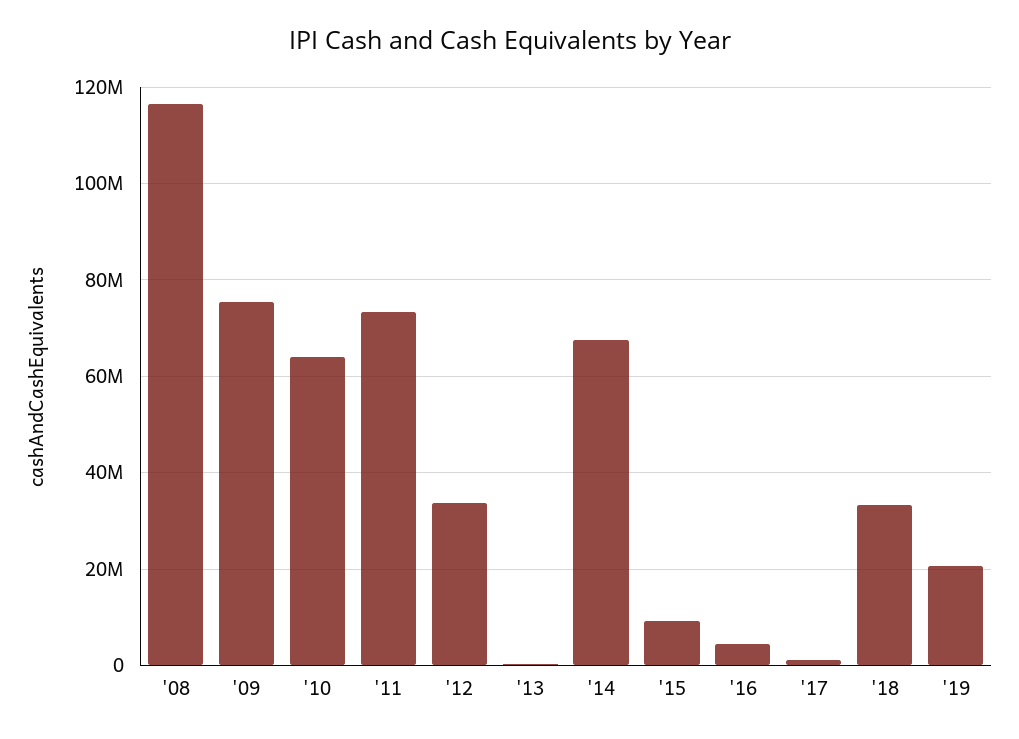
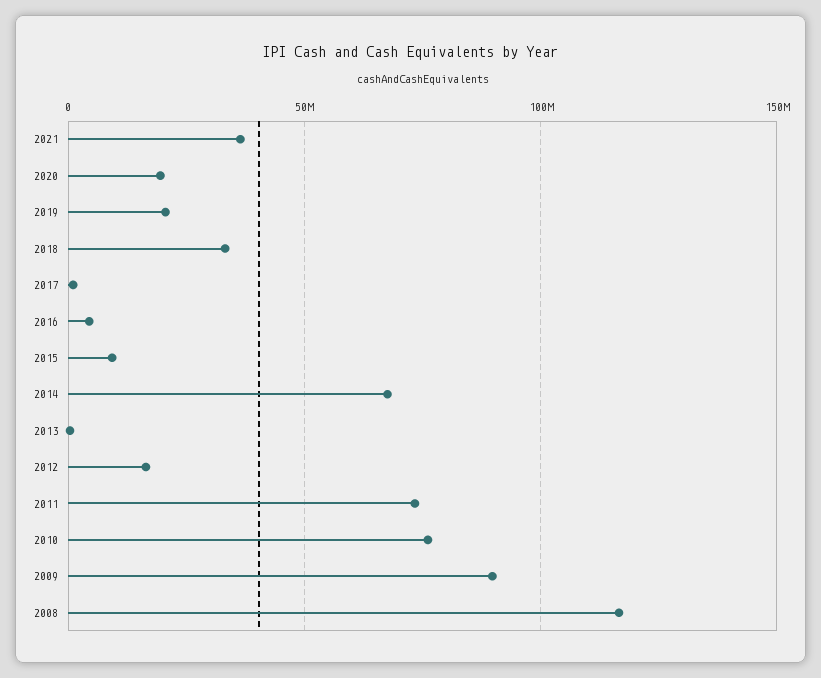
'09: 76000000 -> 90000000
'10: 64000000 -> 75000000
'12: 34000000 -> 15000000
2021: none -> 35000000
2020: none -> 20000000

